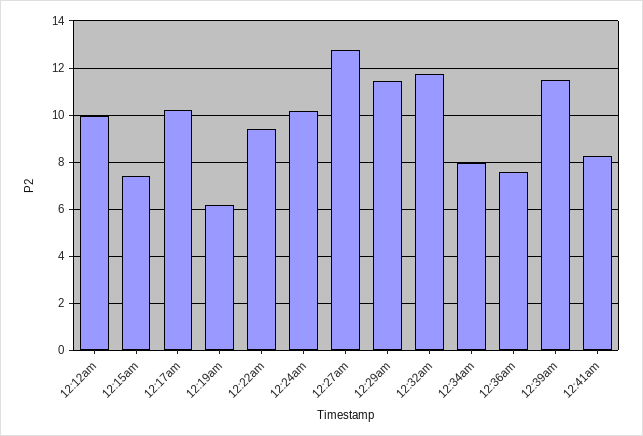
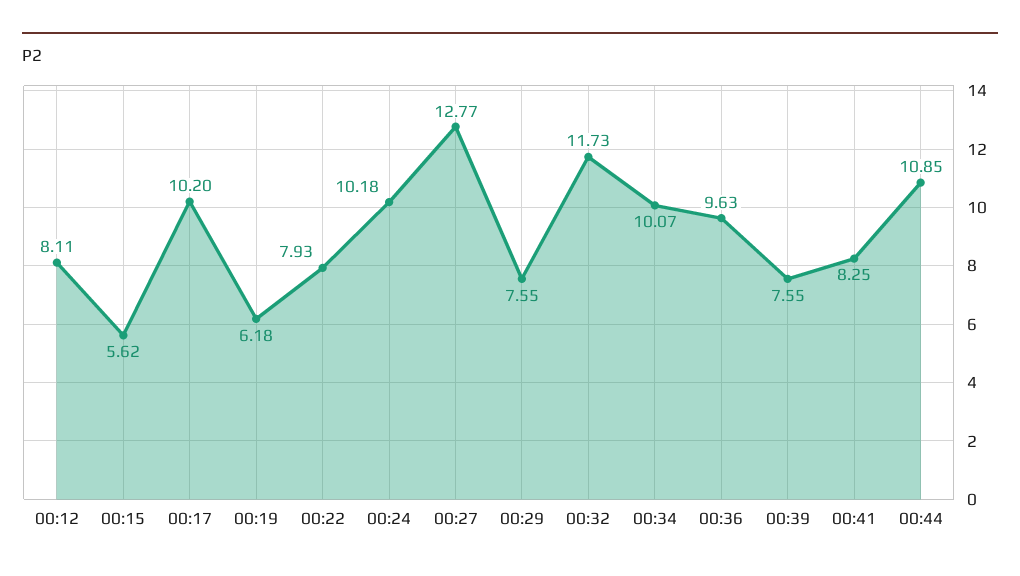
12:12am: 10 -> 8.11
12:15am: 7.5 -> 5.62
12:22am: 9.5 -> 7.93
12:29am: 11.5 -> 7.55
12:34am: 8 -> 10.07
12:36am: 7.5 -> 9.63
12:39am: 11.5 -> 7.55
00:44: none -> 10.85

